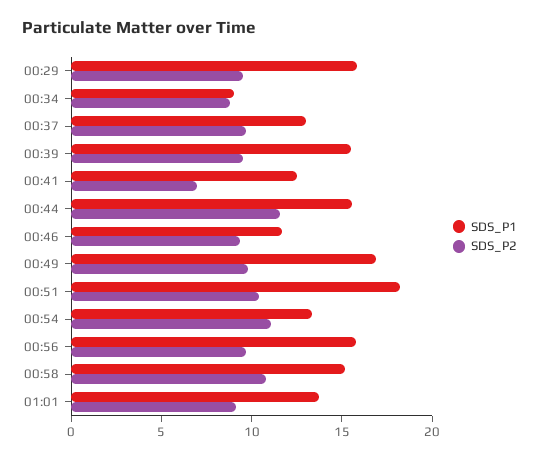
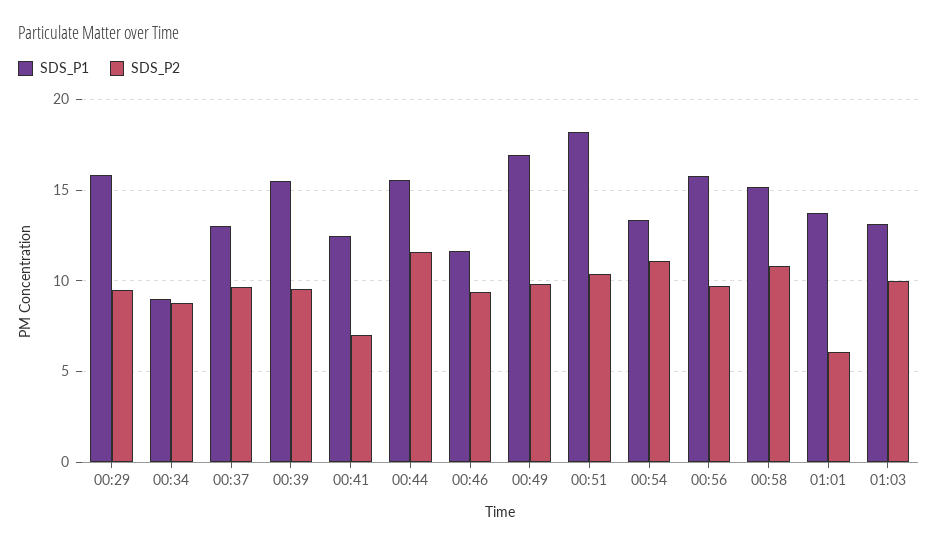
SDS_P2, 01:01: 9 -> 6
SDS_P1, 01:03: none -> 13
SDS_P2, 01:03: none -> 10

